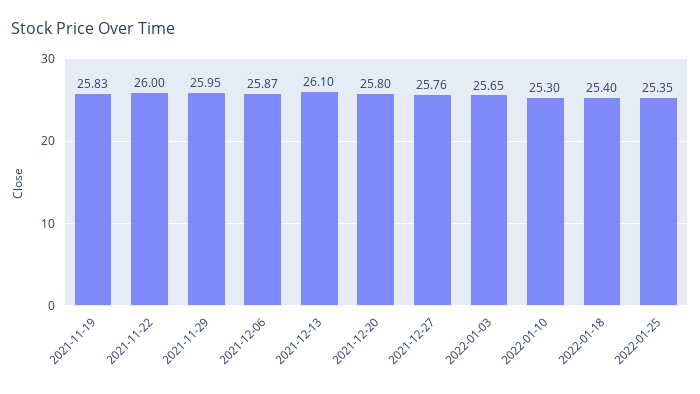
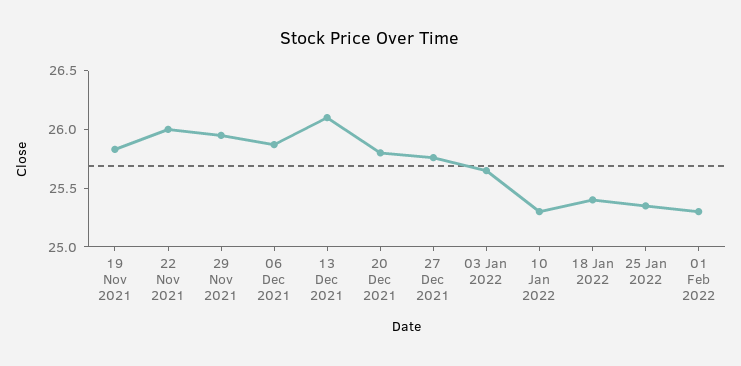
01 Feb 2022: none -> 25.3

